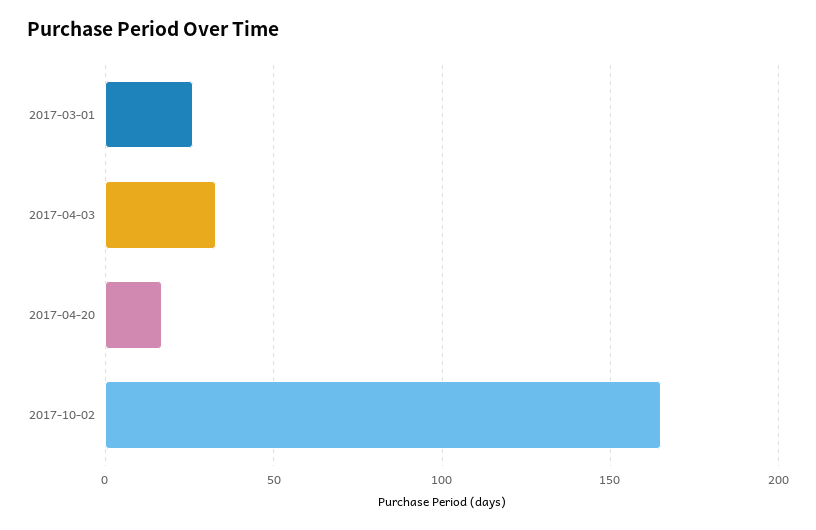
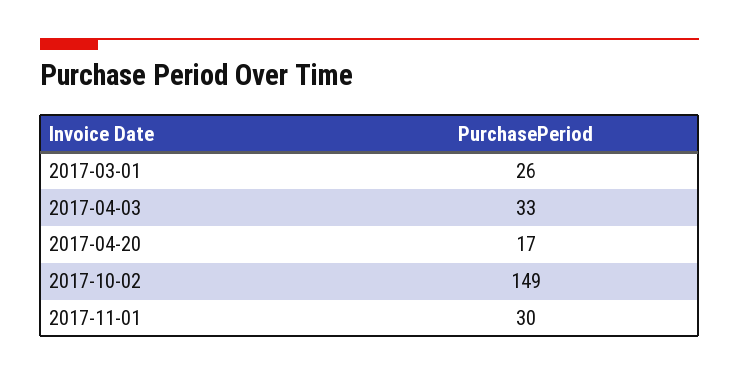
2017-10-02: 165 -> 149
2017-11-01: none -> 30

